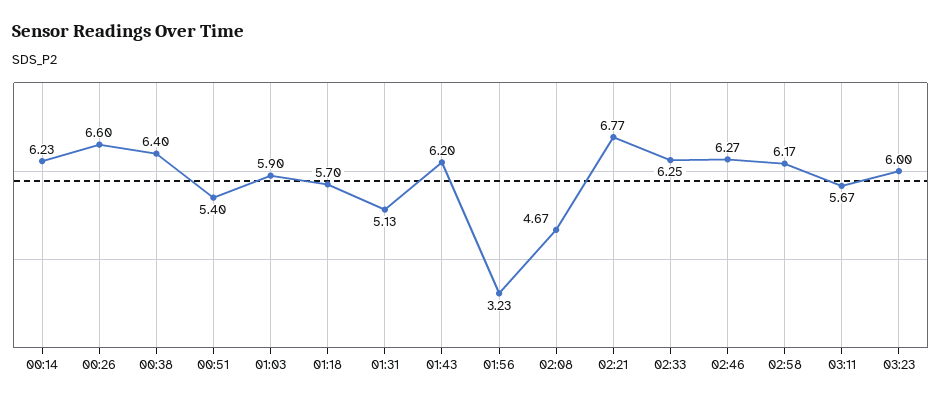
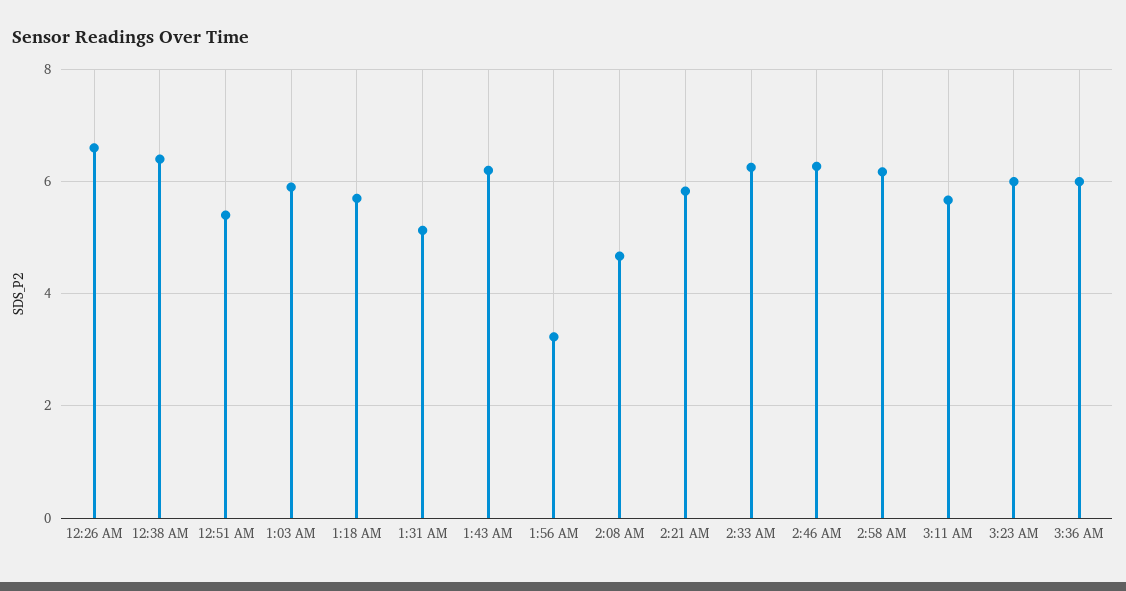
00:14: 6.23 -> none
02:21: 6.77 -> 5.8
3:36 AM: none -> 6

